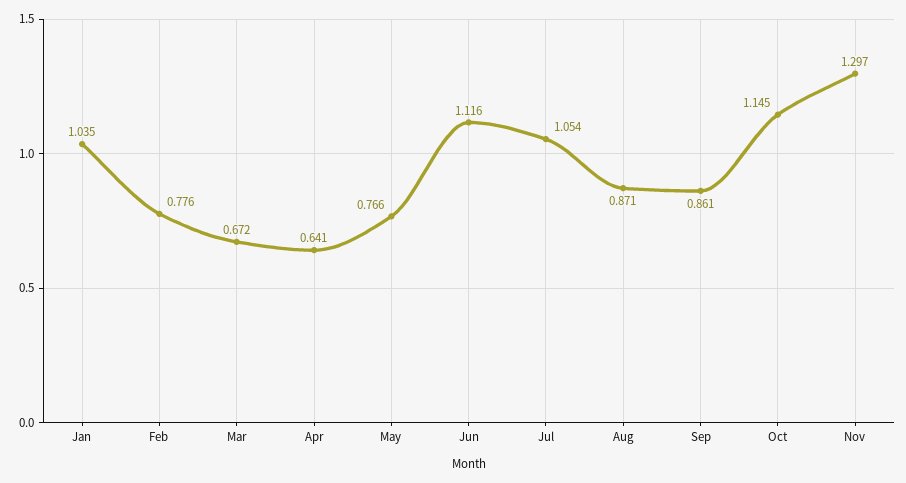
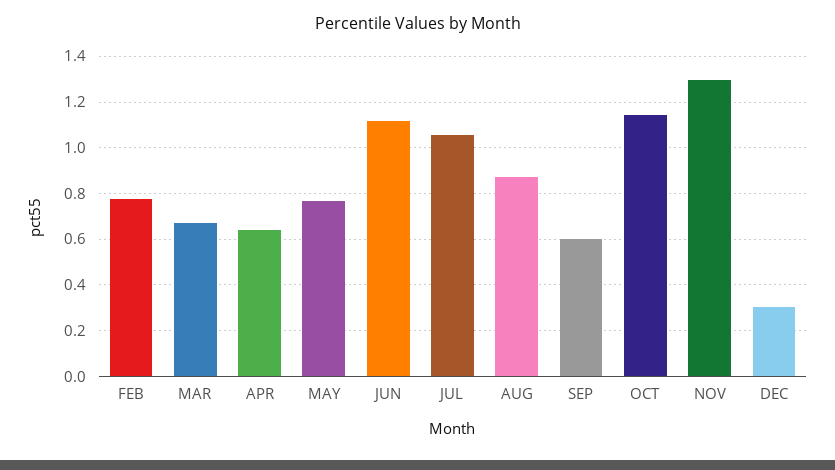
Jan: 1.035 -> none
Sep: 0.861 -> 0.6
DEC: none -> 0.3

